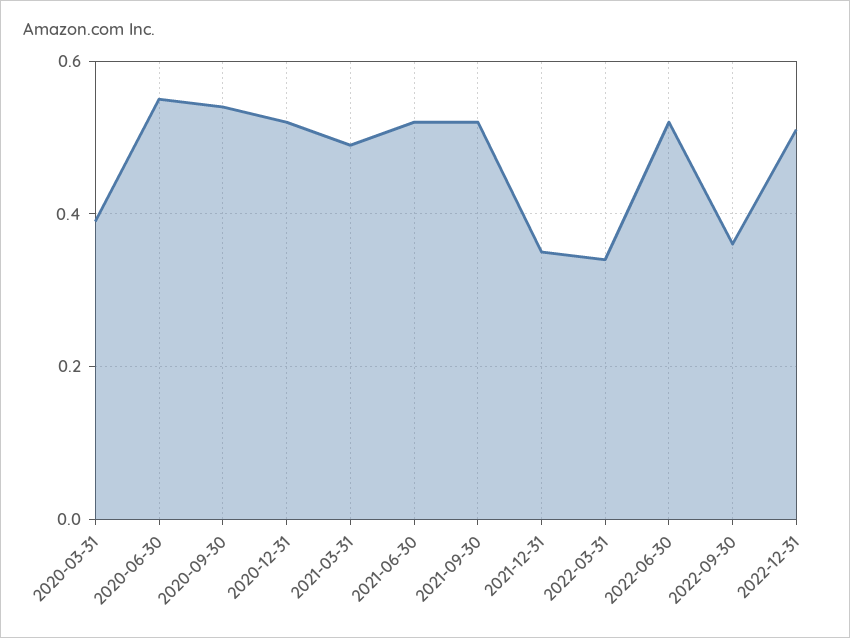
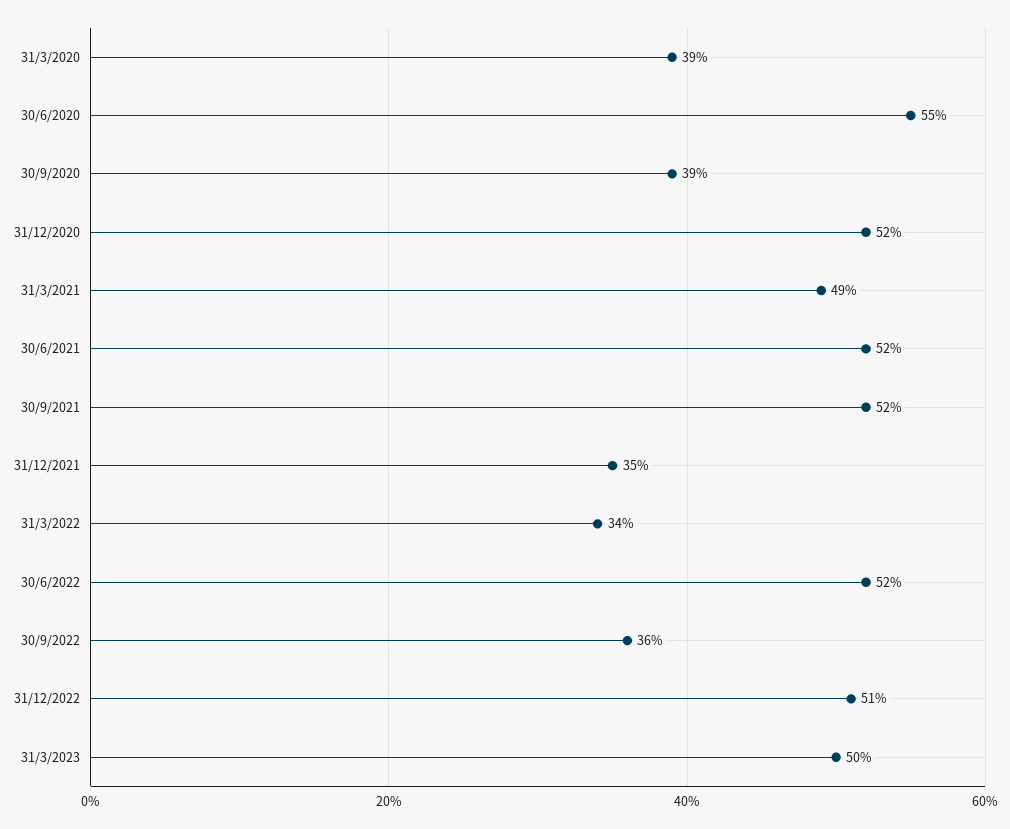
2020-09-30: 0.55 -> 0.39
31/3/2023: none -> 0.5

